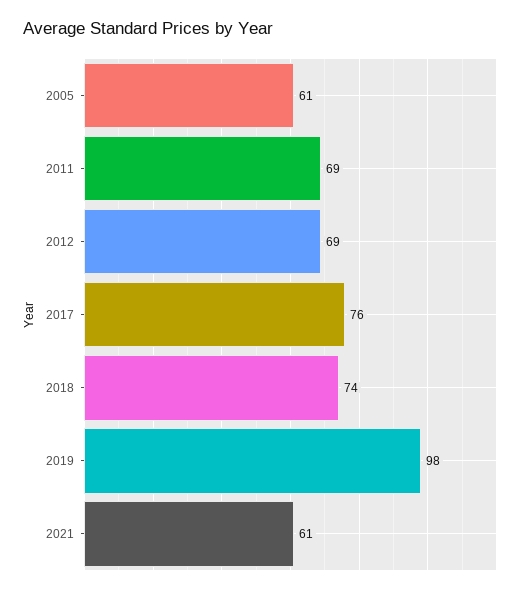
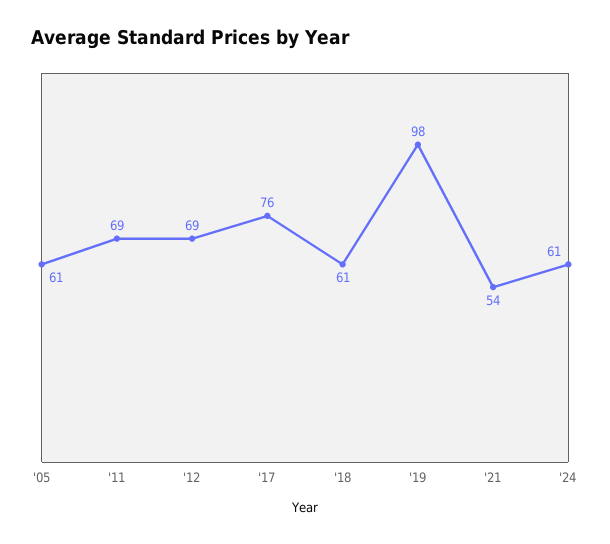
2018: 74 -> 61
2021: 61 -> 54
'24: none -> 61

